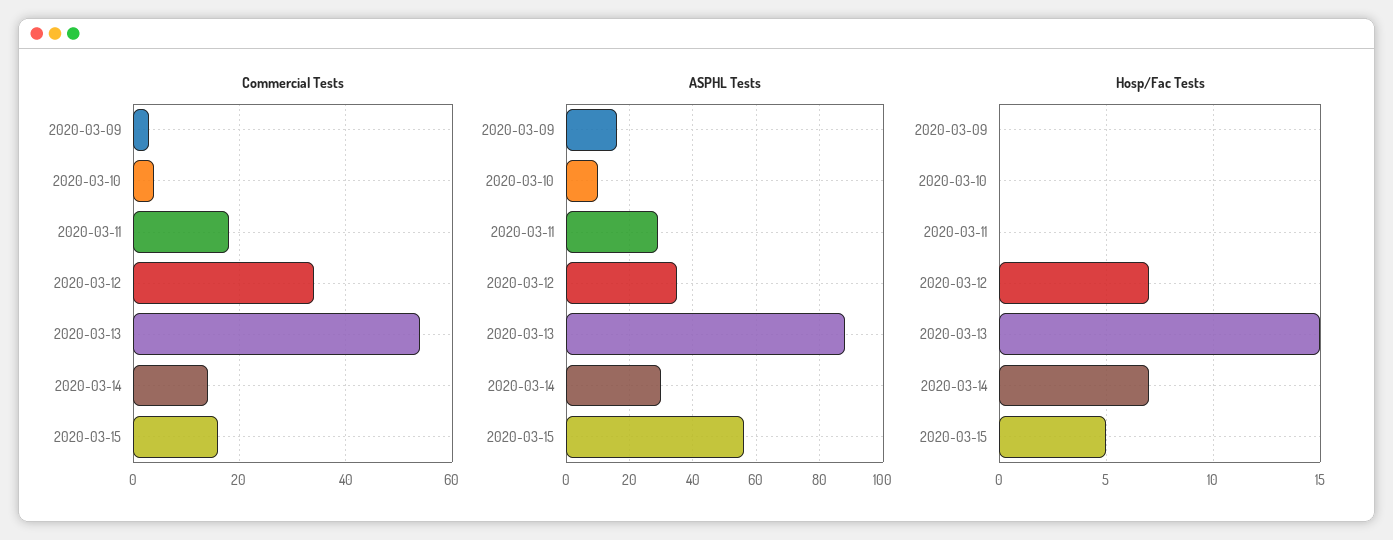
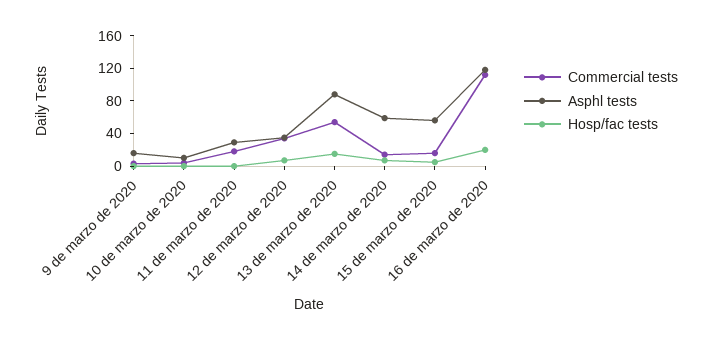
ASPHL Tests, 2020-03-14: 30 -> 60
Commercial Tests, 16 de marzo de 2020: none -> 110
ASPHL Tests, 16 de marzo de 2020: none -> 120
Hosp/Fac Tests, 16 de marzo de 2020: none -> 20

